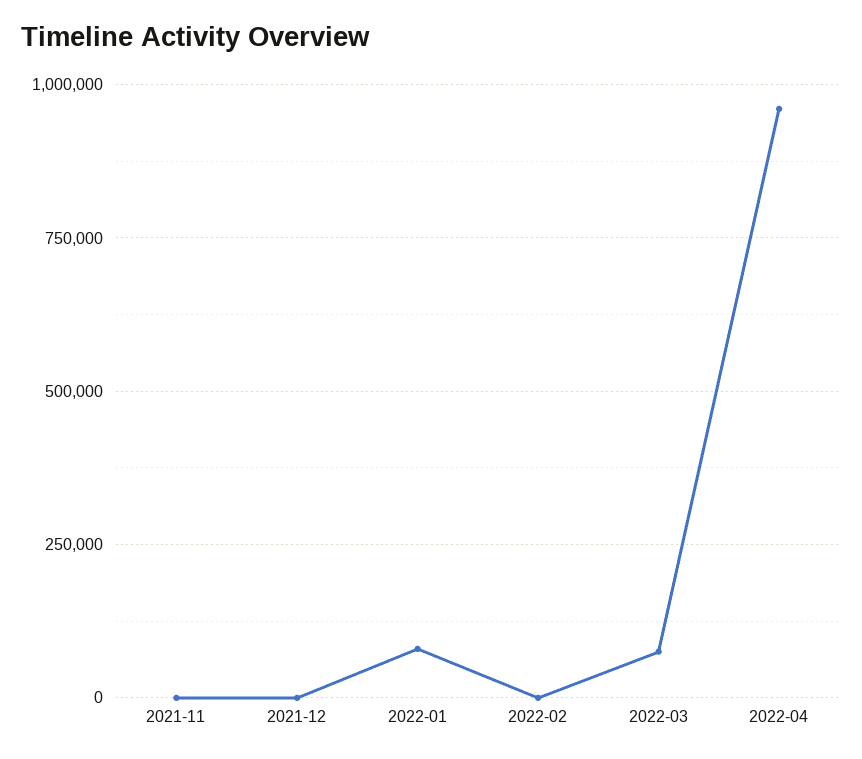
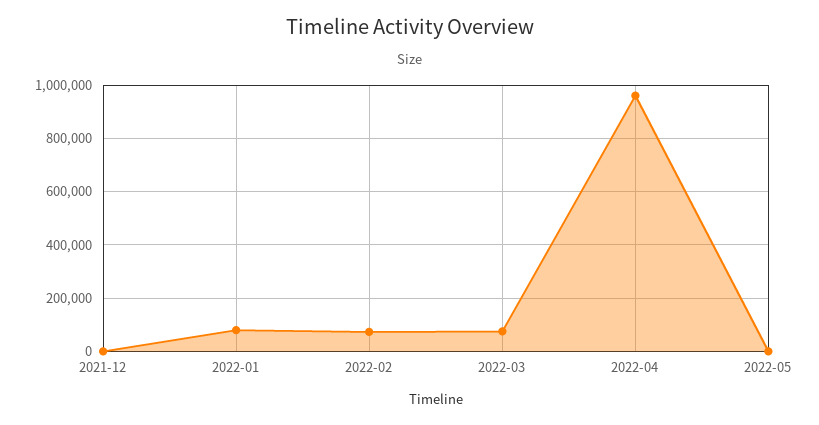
2021-11: 0 -> none
2022-02: 0 -> 75000
2022-05: none -> 0

